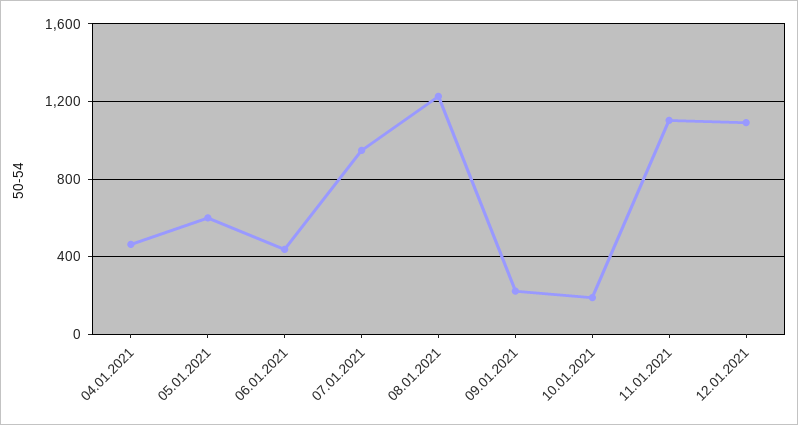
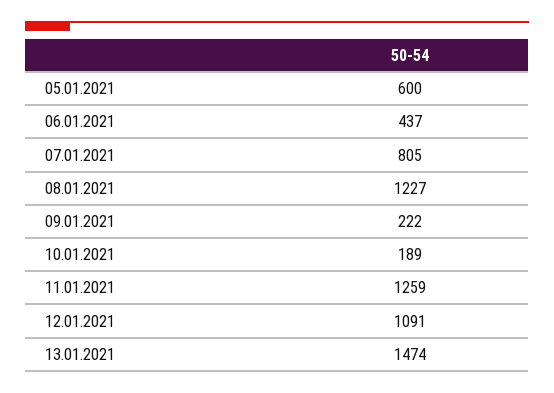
04.01.2021: 450 -> none
07.01.2021: 950 -> 805
11.01.2021: 1100 -> 1259
13.01.2021: none -> 1474

